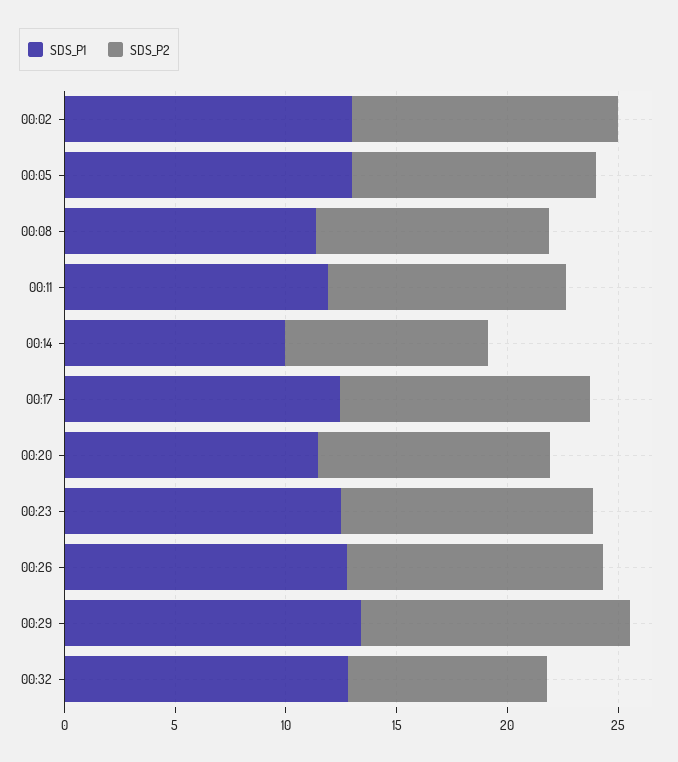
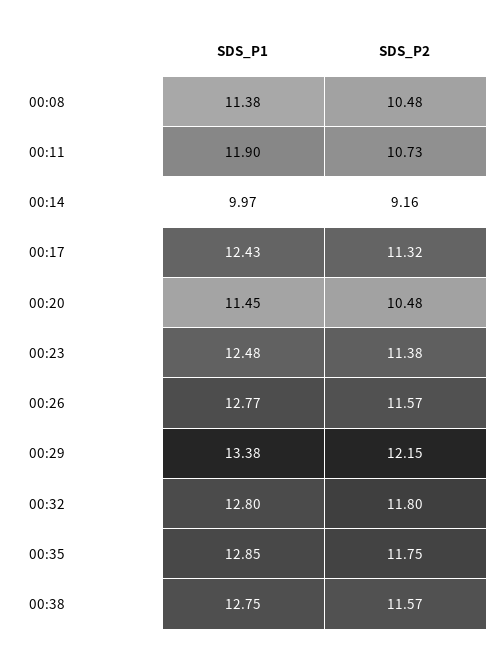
SDS_P1, 00:02: 13 -> none
SDS_P2, 00:02: 12 -> none
SDS_P1, 00:05: 13 -> none
SDS_P2, 00:05: 11 -> none
SDS_P2, 00:32: 9 -> 11.8
SDS_P1, 00:35: none -> 12.85
SDS_P2, 00:35: none -> 11.75
SDS_P1, 00:38: none -> 12.75
SDS_P2, 00:38: none -> 11.57

